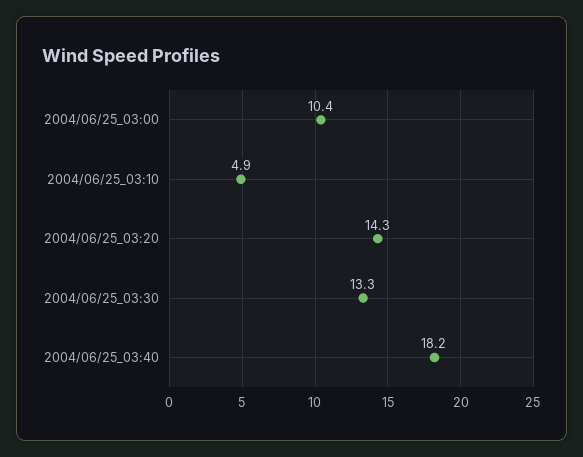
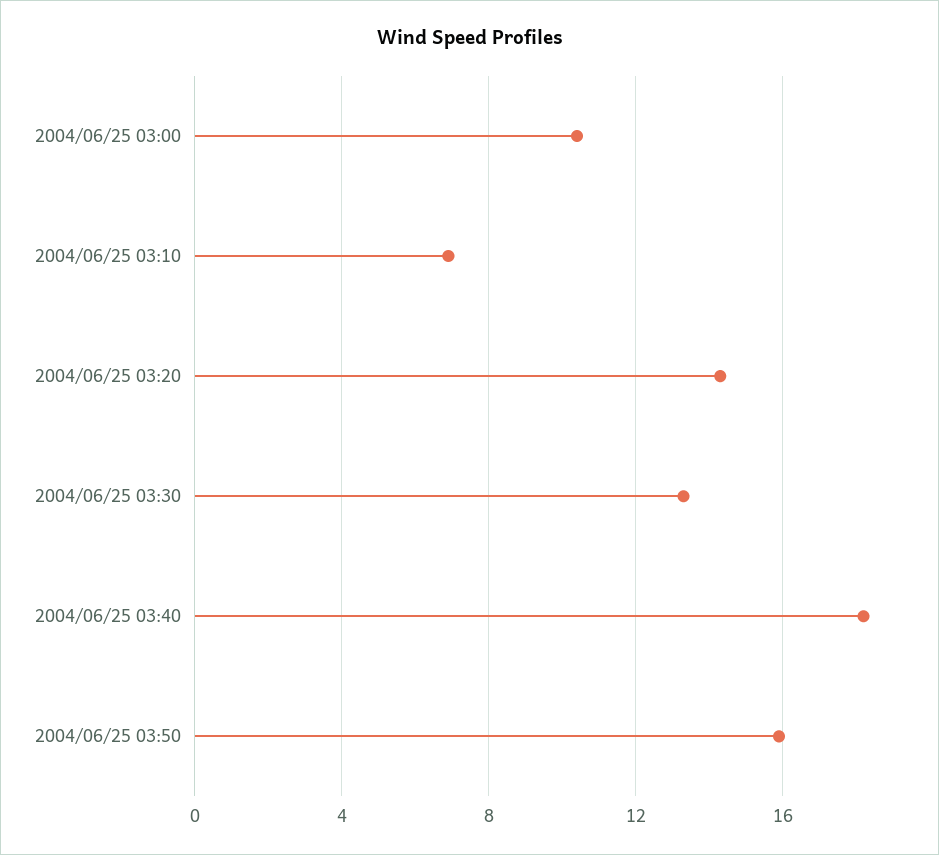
2004/06/25_03:10: 4.9 -> 7
2004/06/25 03:50: none -> 16

